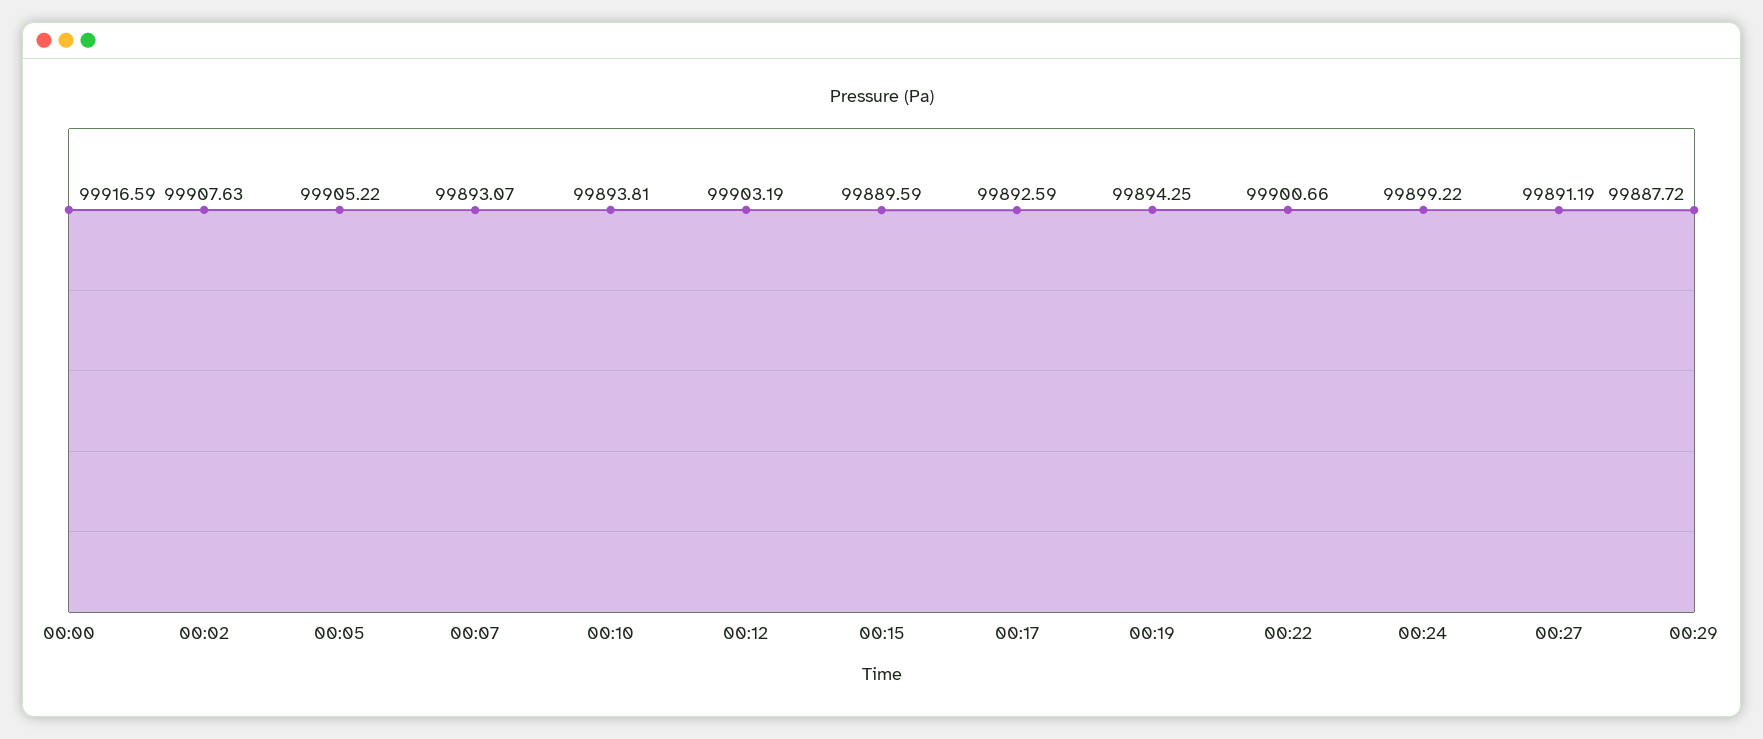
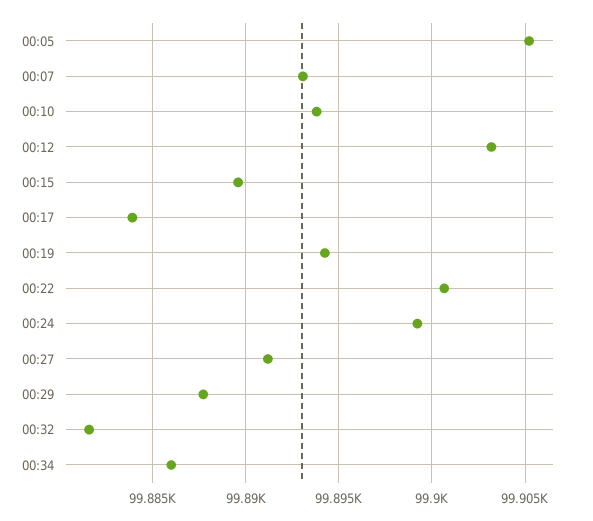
00:00: 99916.59 -> none
00:02: 99907.63 -> none
00:17: 99892.59 -> 99884
00:32: none -> 99881.5
00:34: none -> 99886

